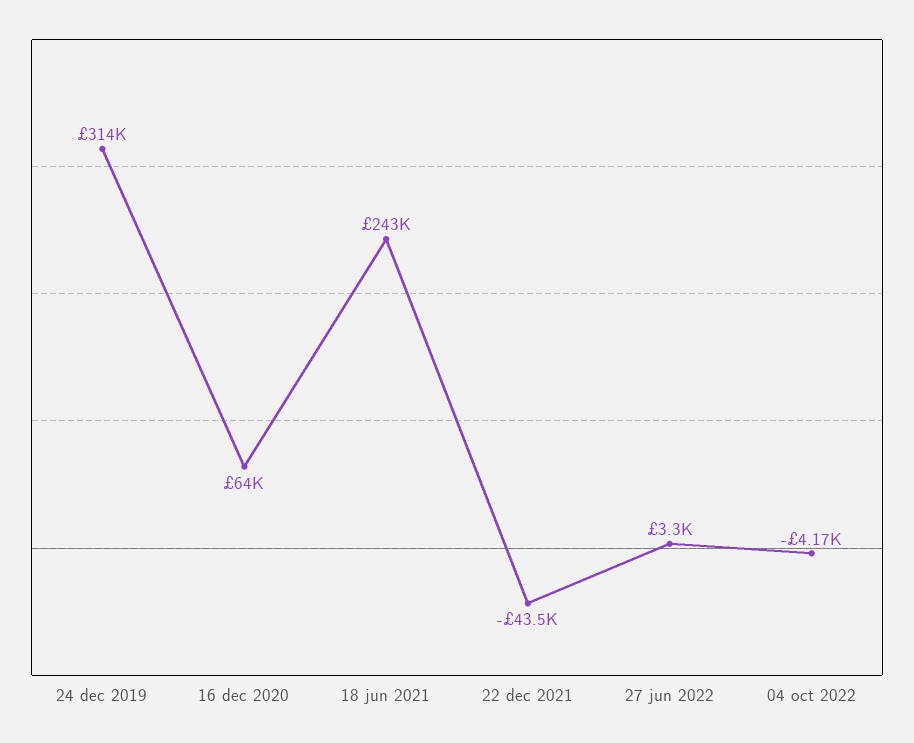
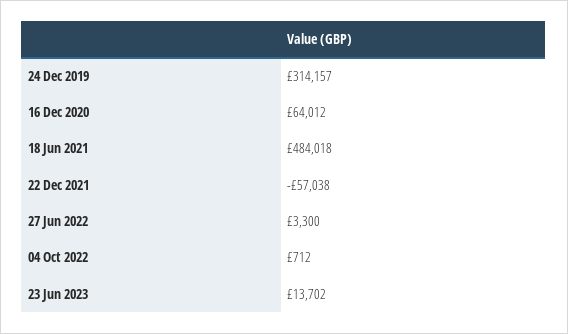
18 jun 2021: 243000 -> 484018
22 dec 2021: -43500 -> -57038
04 oct 2022: -4170 -> 712
23 Jun 2023: none -> 13702

